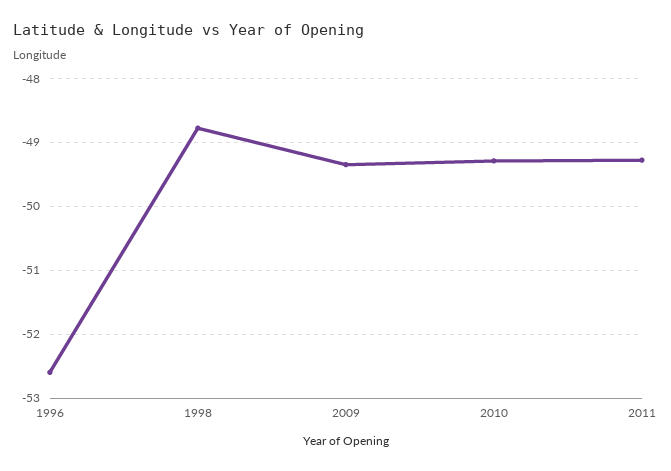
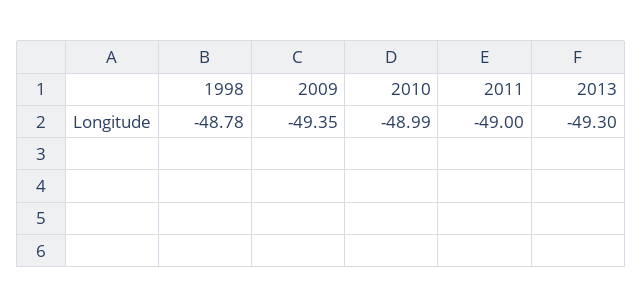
1996: -52.6 -> none
2010: -49.3 -> -48.99
2011: -49.3 -> -49
2013: none -> -49.3

